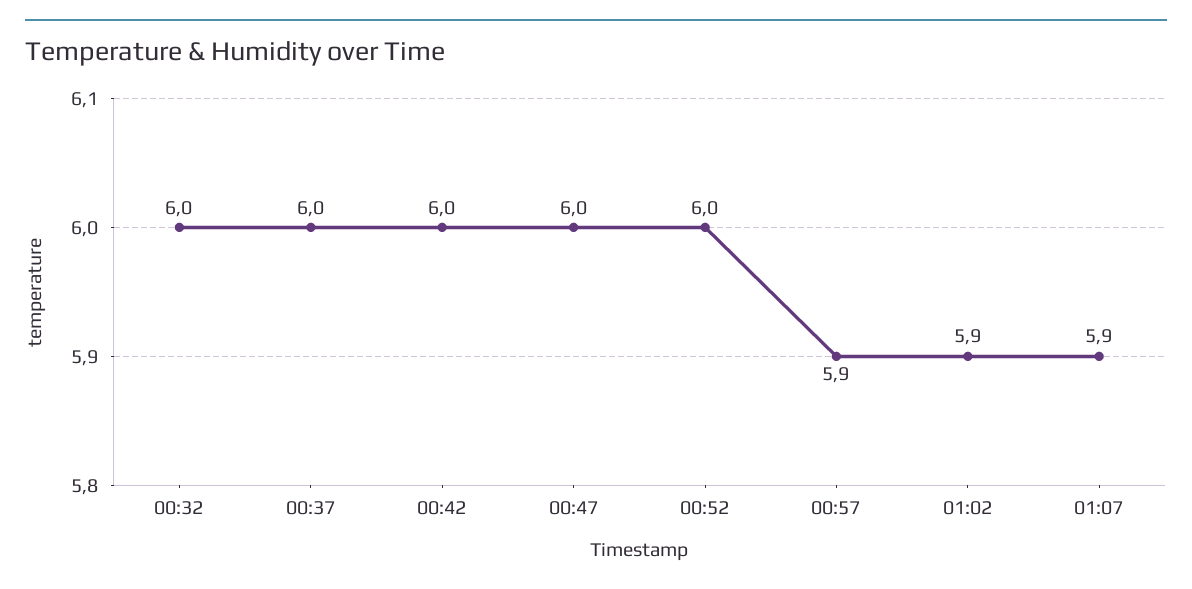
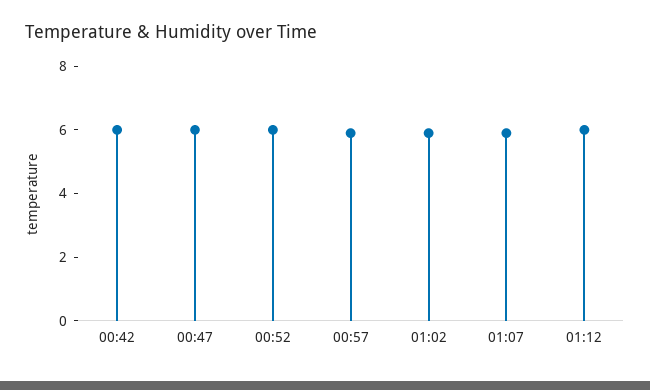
00:32: 6 -> none
00:37: 6 -> none
01:12: none -> 6

